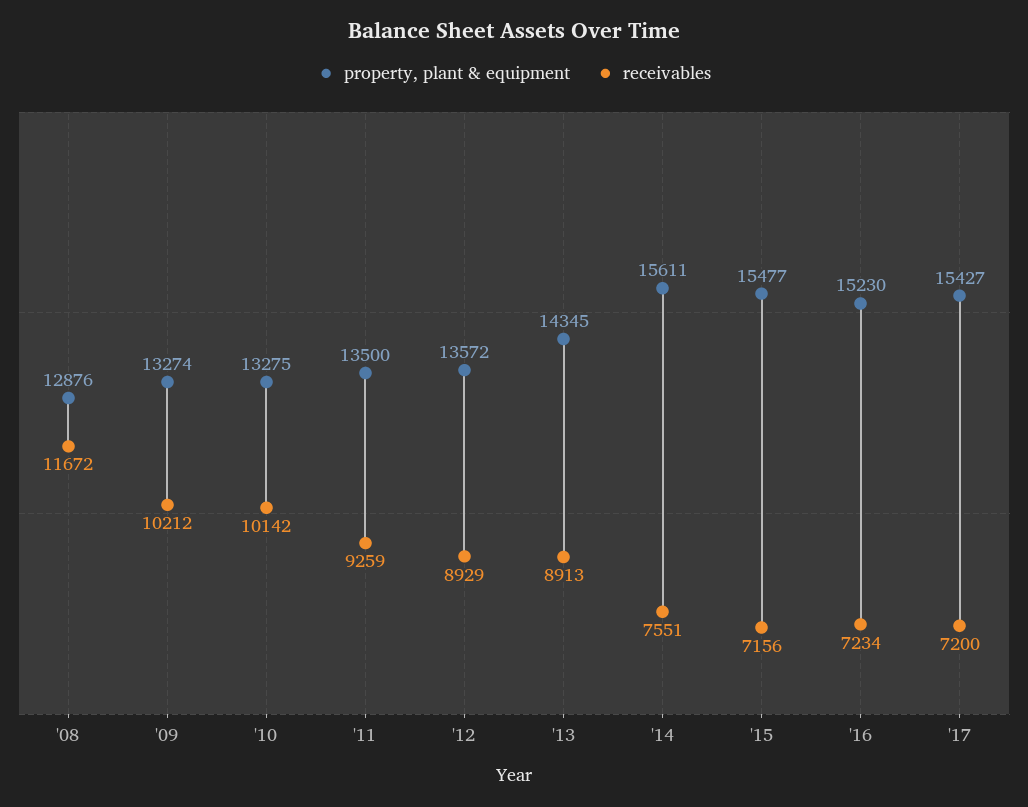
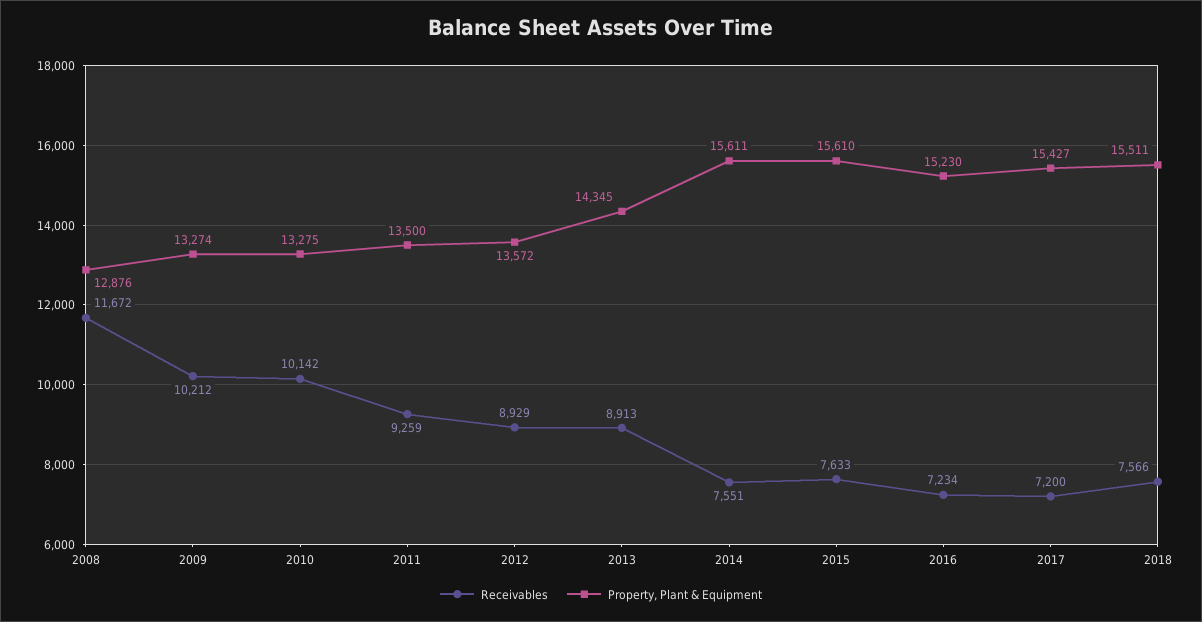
property, plant & equipment, '15: 15477 -> 15610
receivables, '15: 7156 -> 7633
receivables, 2018: none -> 7566
property, plant & equipment, 2018: none -> 15511

